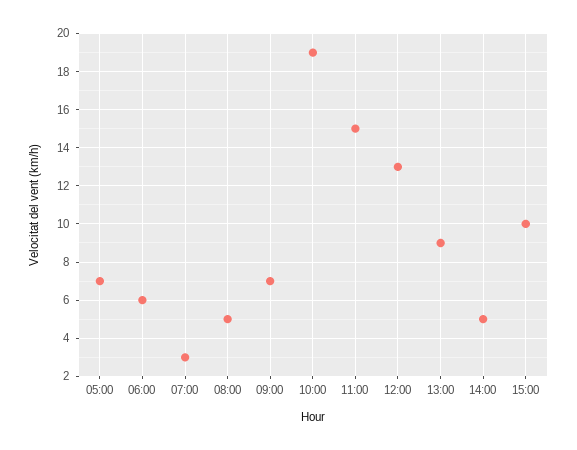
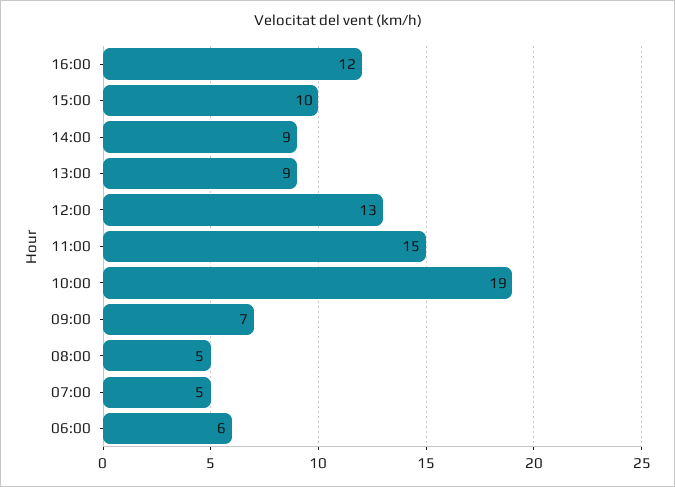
05:00: 7 -> none
07:00: 3 -> 5
14:00: 5 -> 9
16:00: none -> 12

